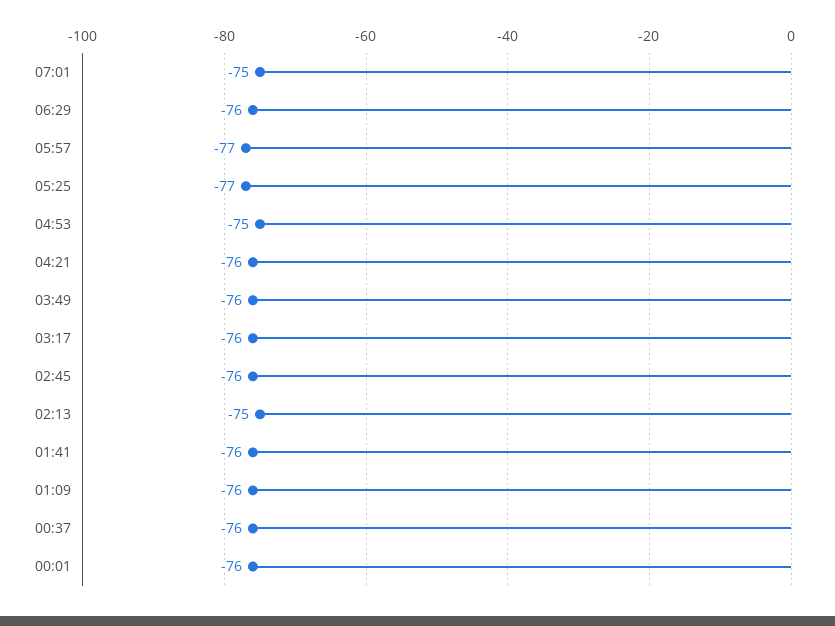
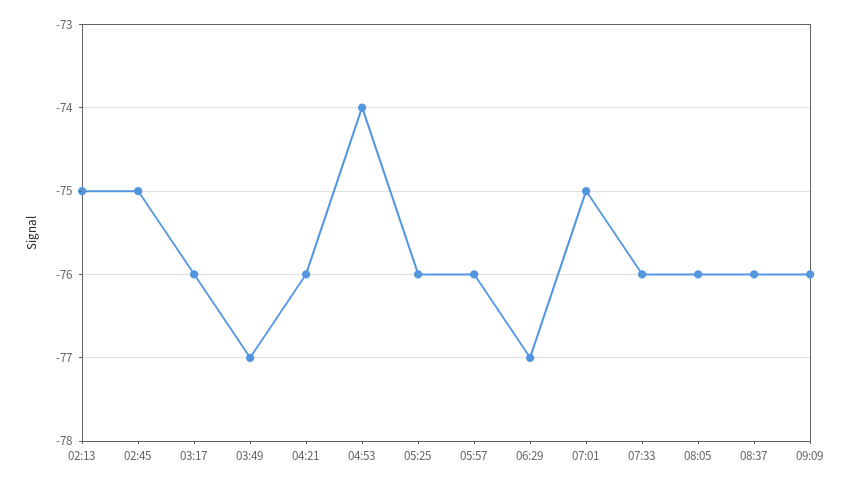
06:29: -76 -> -77
05:57: -77 -> -76
05:25: -77 -> -76
04:53: -75 -> -74
03:49: -76 -> -77
02:45: -76 -> -75
01:41: -76 -> none
01:09: -76 -> none
00:37: -76 -> none
00:01: -76 -> none
07:33: none -> -76
08:05: none -> -76
08:37: none -> -76
09:09: none -> -76

